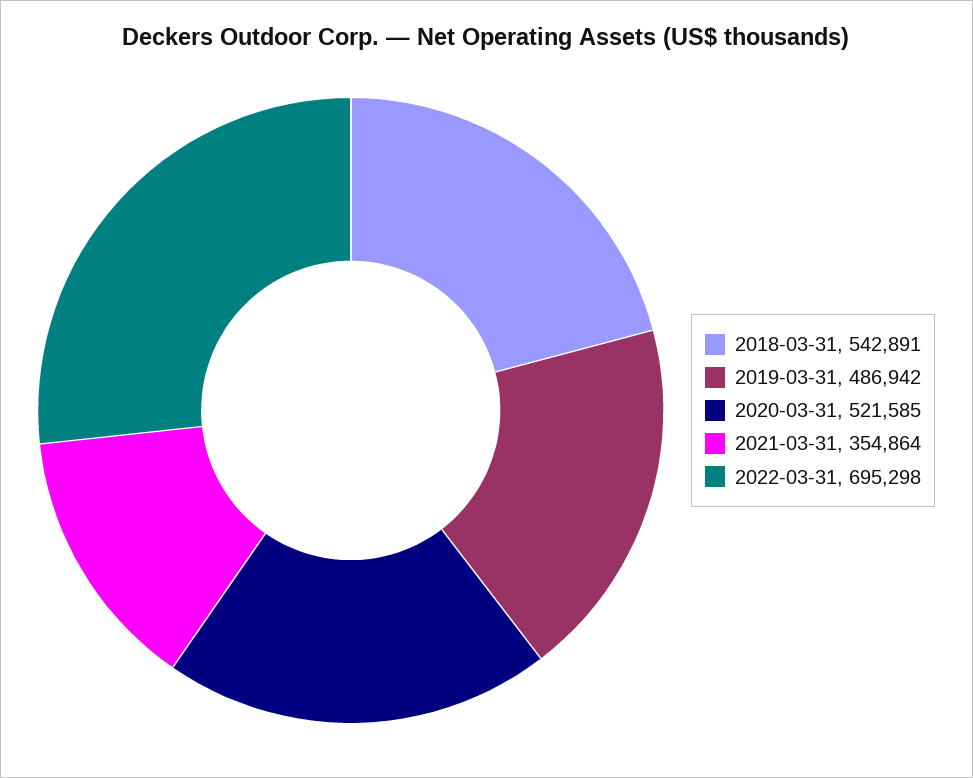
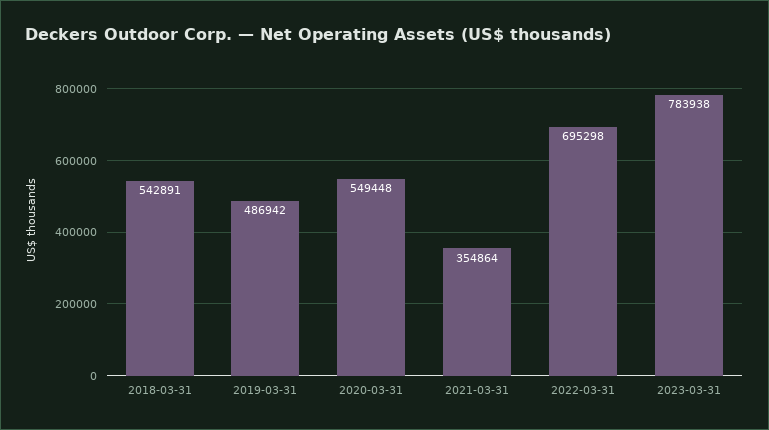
2020-03-31: 521585 -> 549448
2023-03-31: none -> 783938

